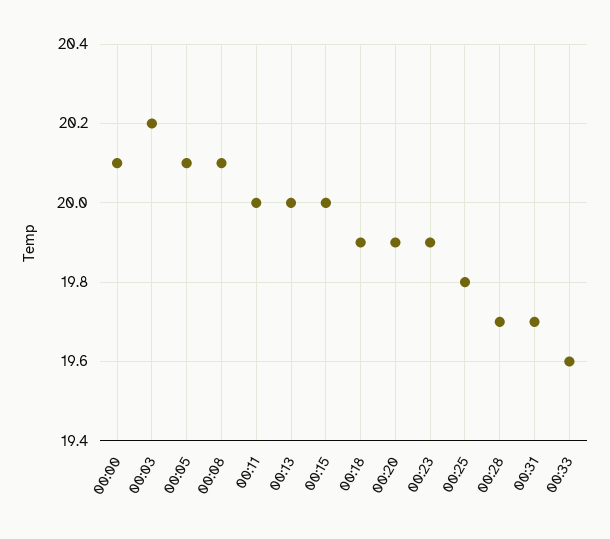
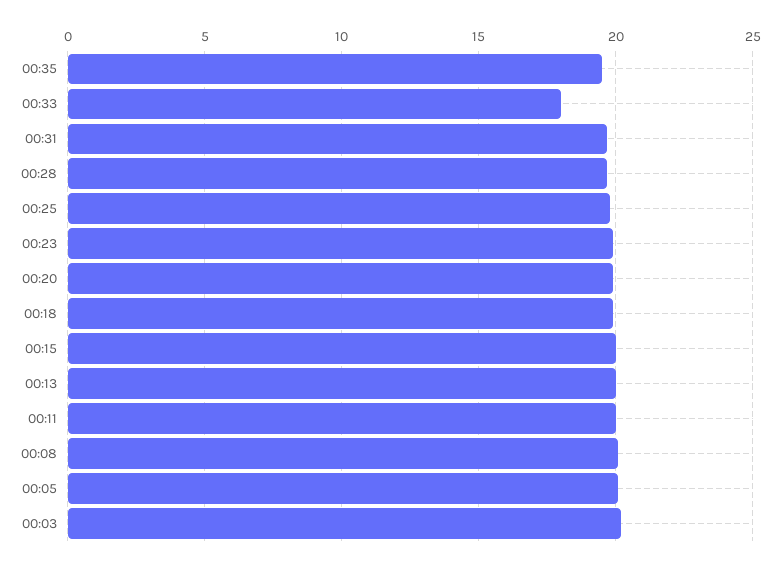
00:00: 20.1 -> none
00:33: 19.6 -> 18
00:35: none -> 19.5

